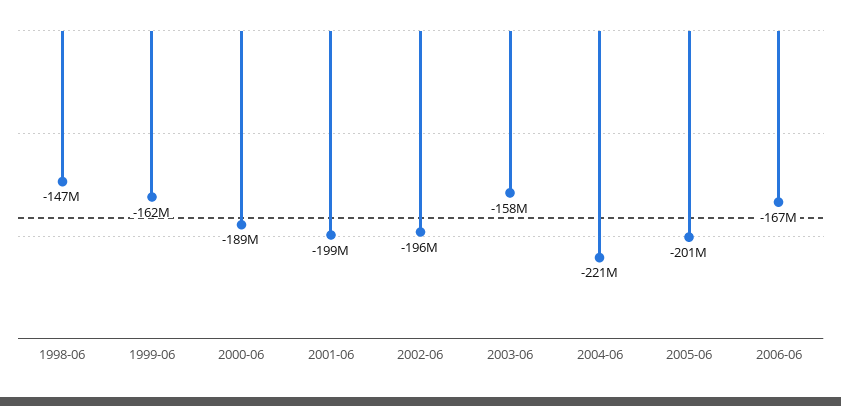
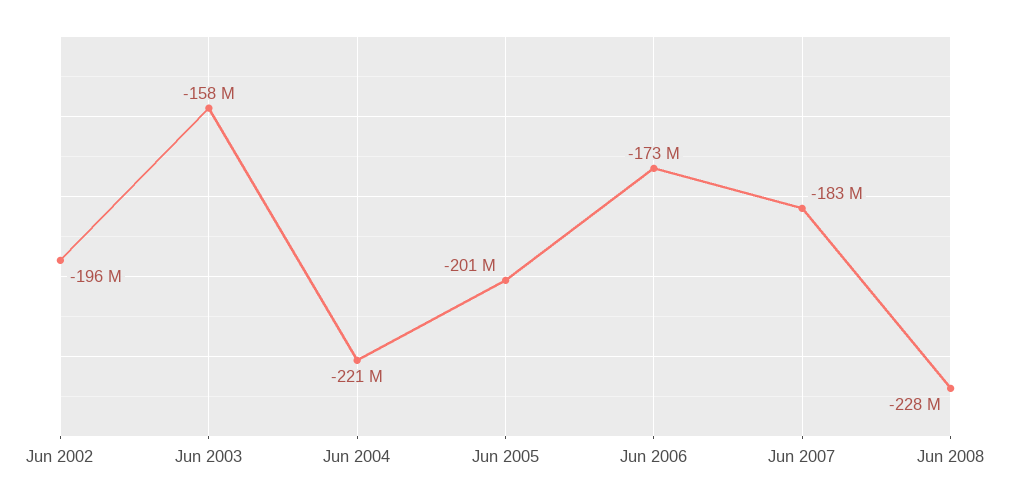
1998-06: -147000000 -> none
1999-06: -162000000 -> none
2000-06: -189000000 -> none
2001-06: -199000000 -> none
2006-06: -167000000 -> -173000000
Jun 2007: none -> -183000000
Jun 2008: none -> -228000000

